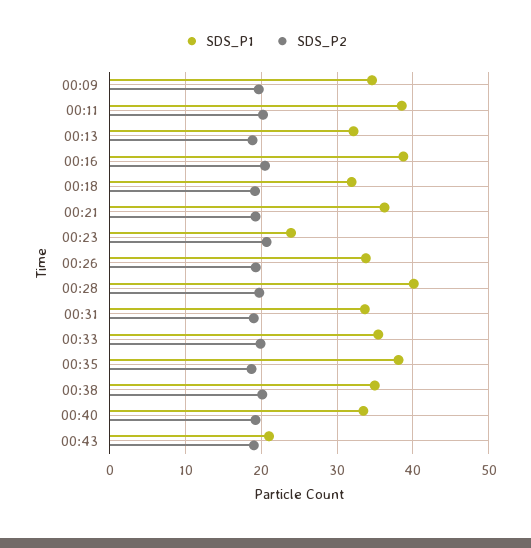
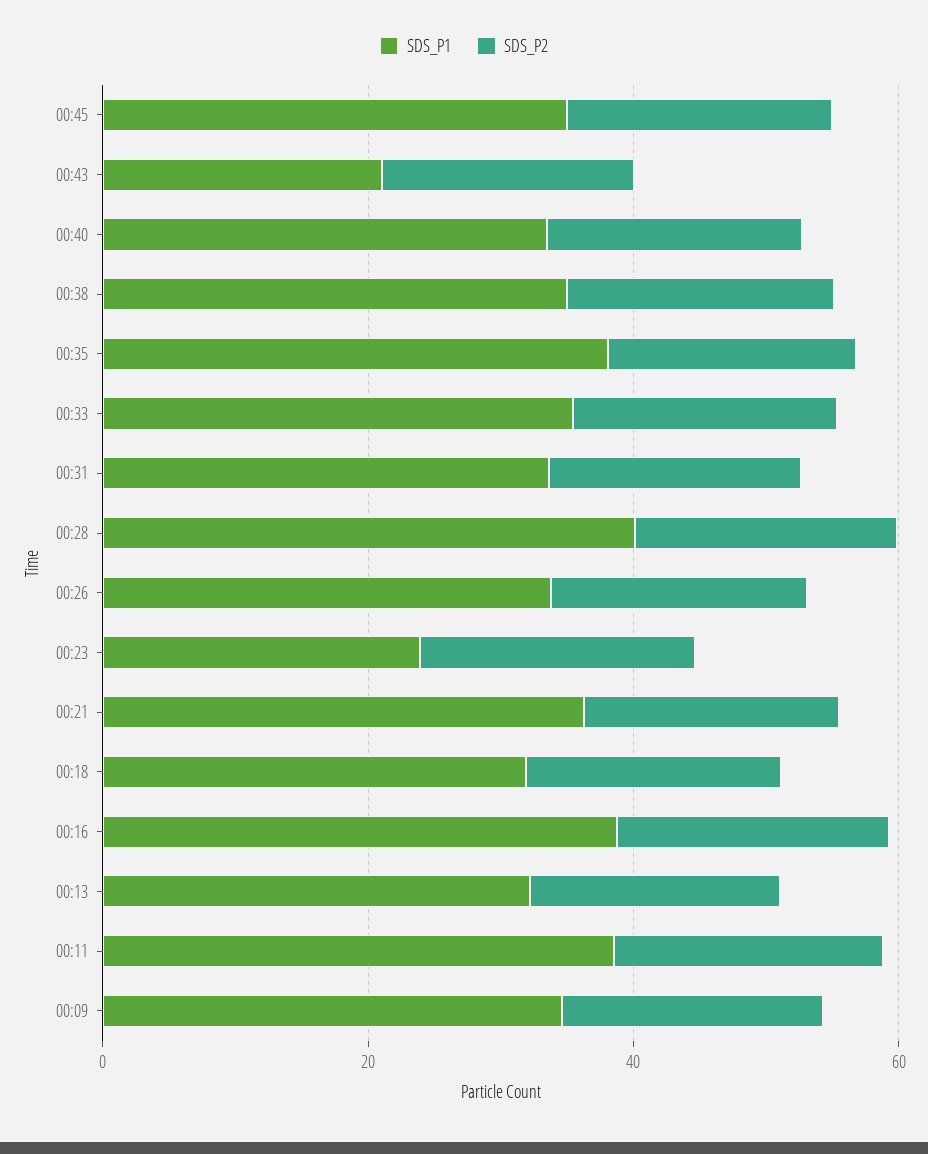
SDS_P1, 00:45: none -> 35
SDS_P2, 00:45: none -> 20

